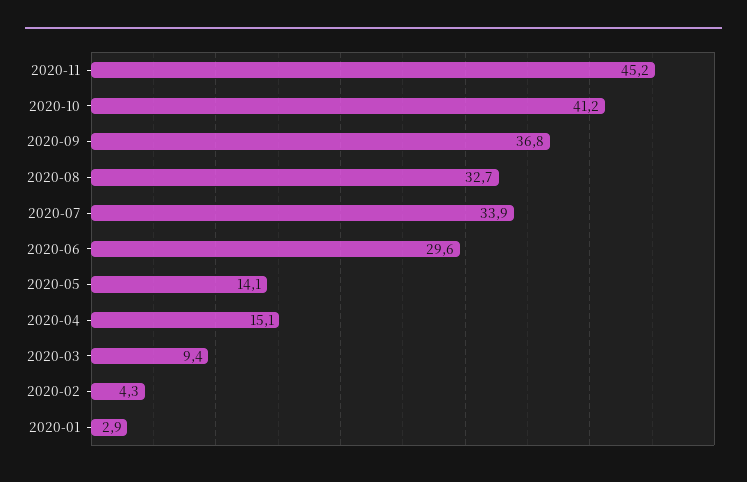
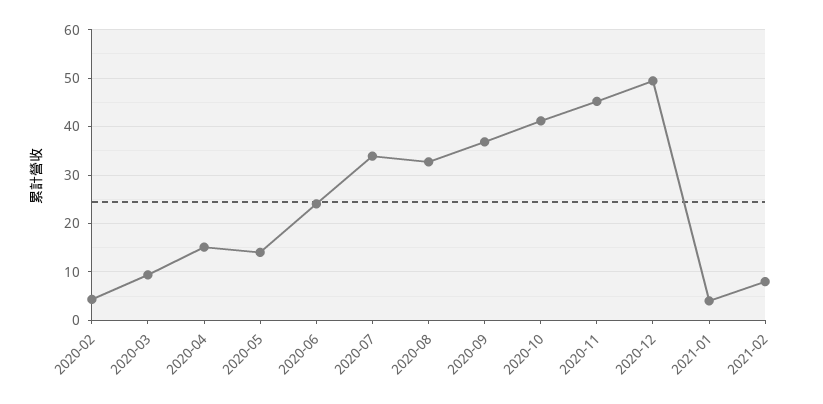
2020-06: 29.6 -> 24
2020-01: 2.9 -> none
2020-12: none -> 50
2021-01: none -> 4
2021-02: none -> 8

